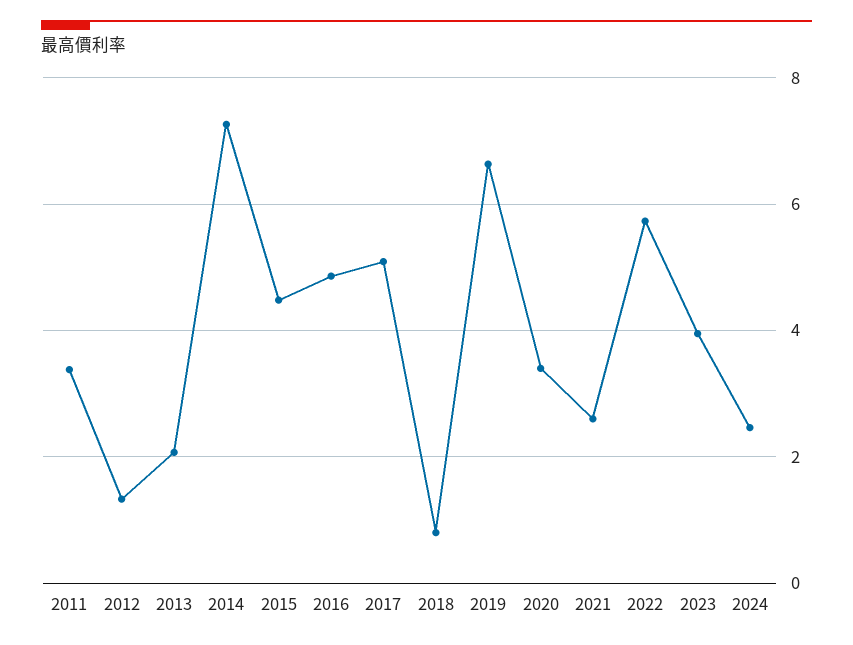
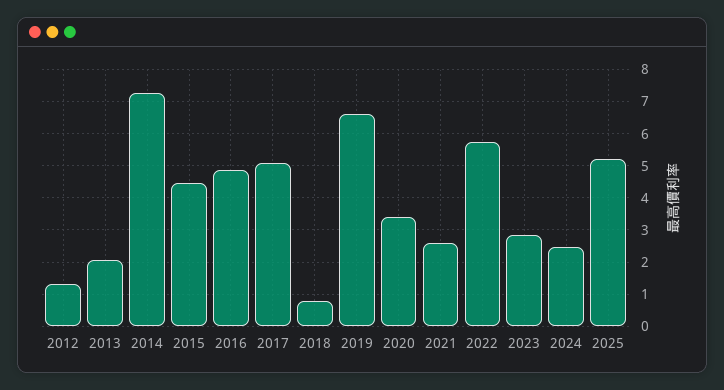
2011: 3.4 -> none
2023: 4 -> 2.8
2025: none -> 5.2

